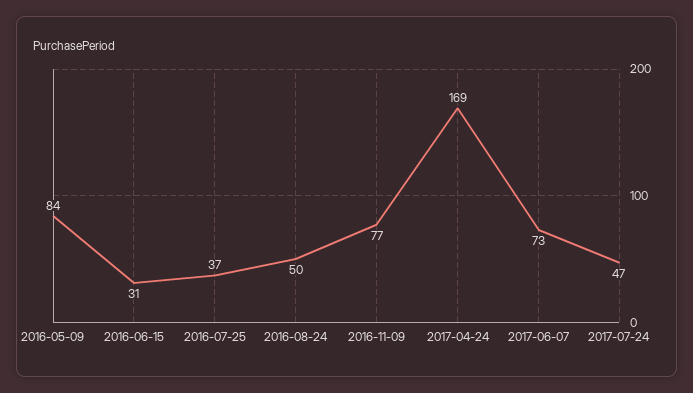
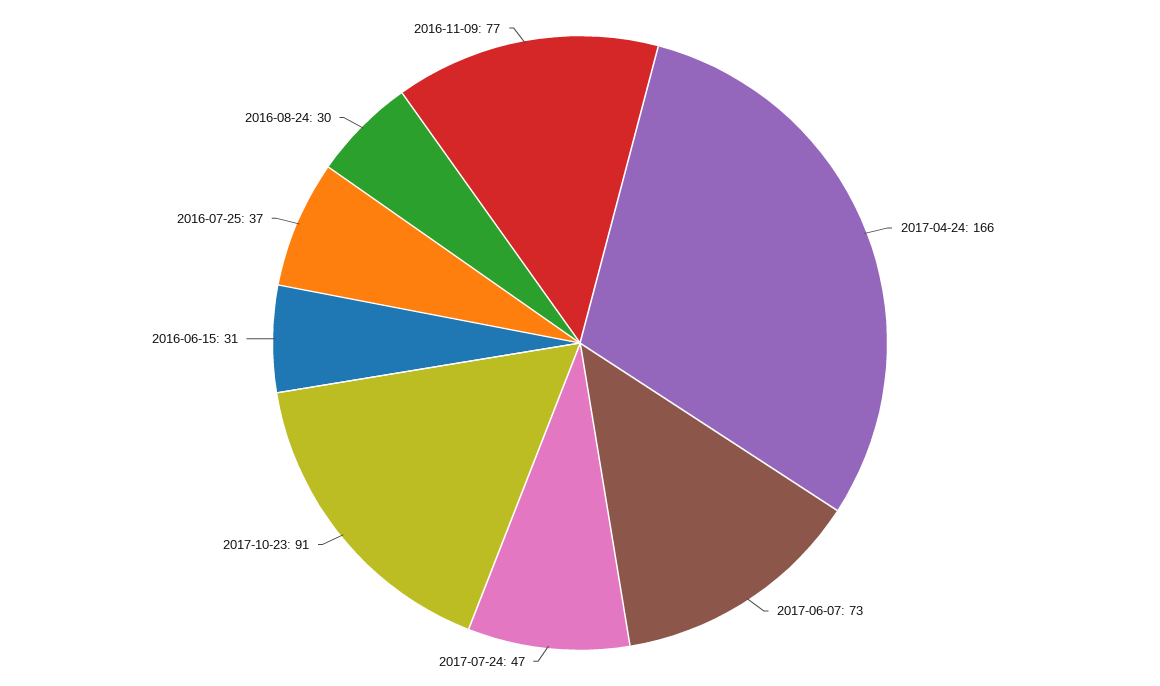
2016-05-09: 84 -> none
2016-08-24: 50 -> 30
2017-04-24: 169 -> 166
2017-10-23: none -> 91

